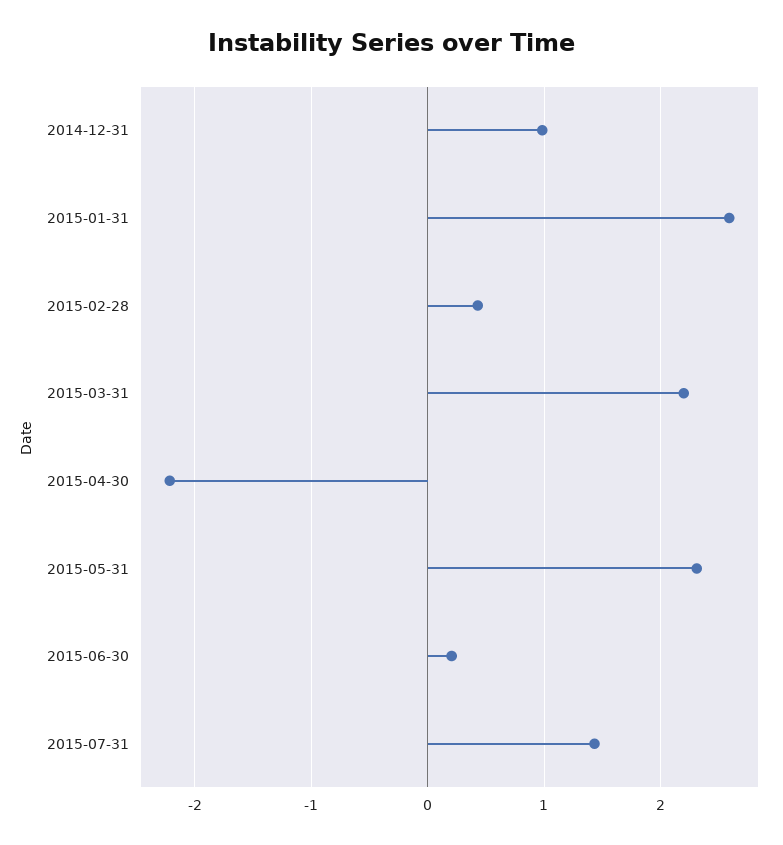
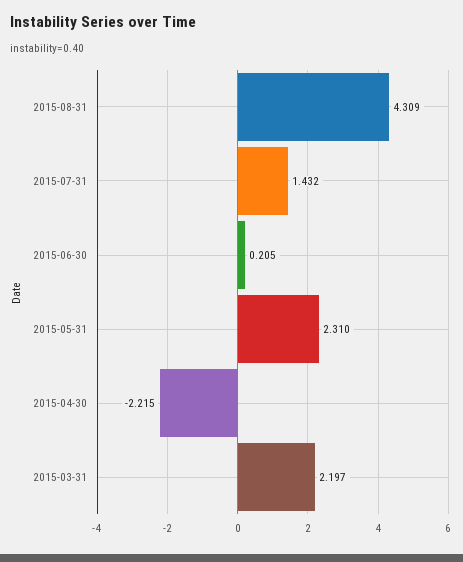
2014-12-31: 1 -> none
2015-01-31: 2.6 -> none
2015-02-28: 0.4 -> none
2015-08-31: none -> 4.309

